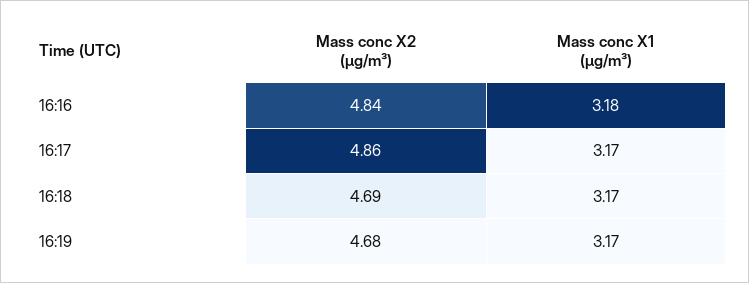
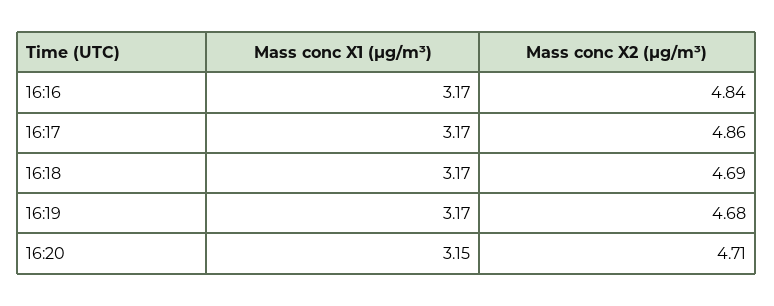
Mass conc X1 (μg/m³), 16:16: 3.18 -> 3.17
Mass conc X1 (μg/m³), 16:20: none -> 3.15
Mass conc X2 (μg/m³), 16:20: none -> 4.71

